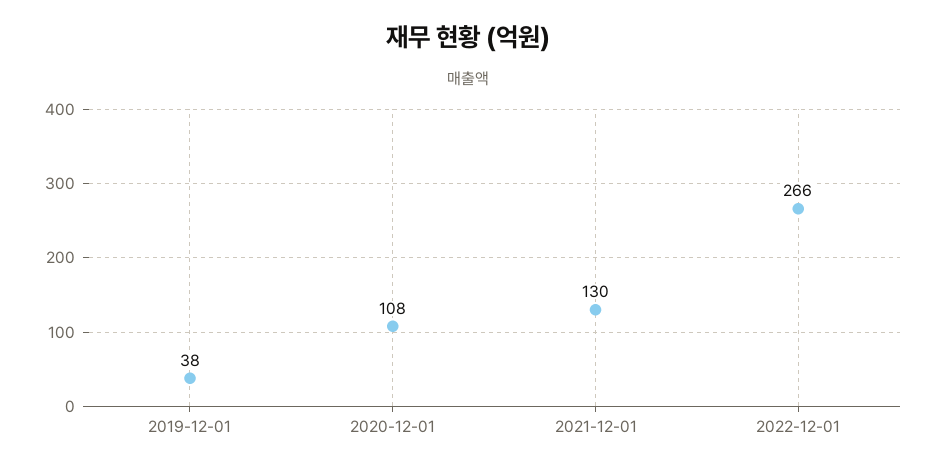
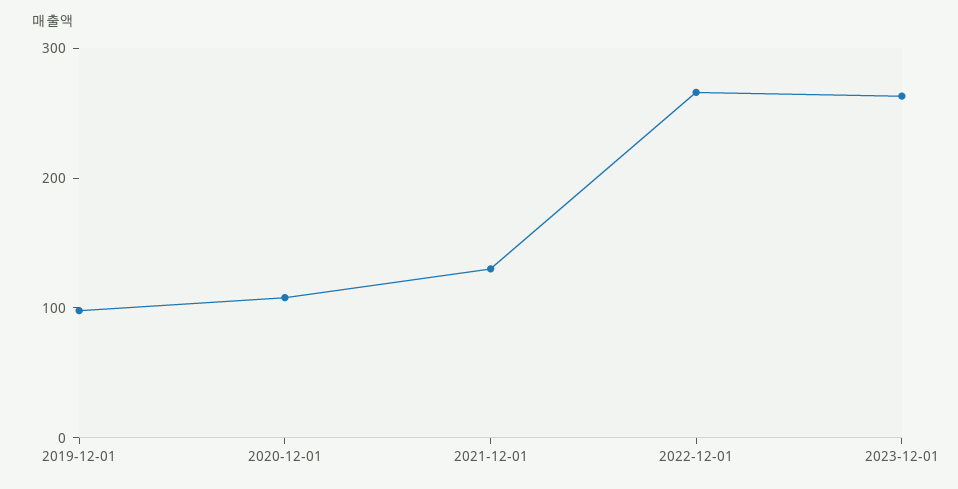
2019-12-01: 38 -> 100
2023-12-01: none -> 260

